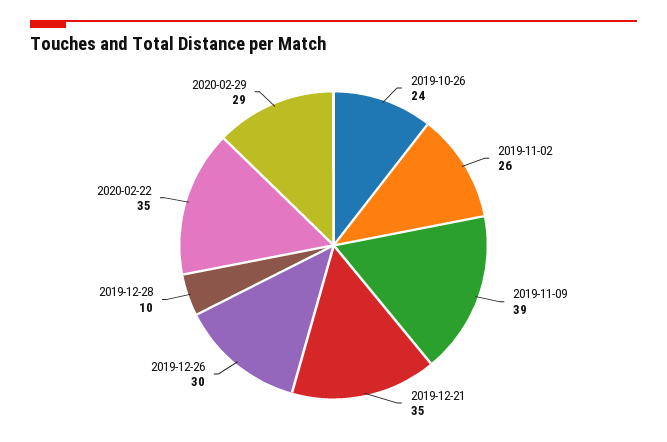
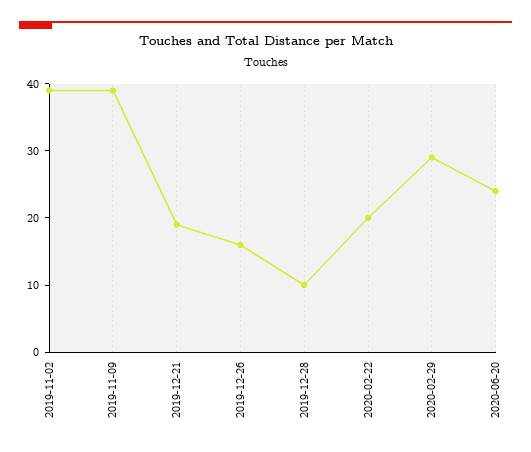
2019-10-26: 24 -> none
2019-11-02: 26 -> 40
2019-12-21: 35 -> 20
2019-12-26: 30 -> 15
2020-02-22: 35 -> 20
2020-06-20: none -> 25

